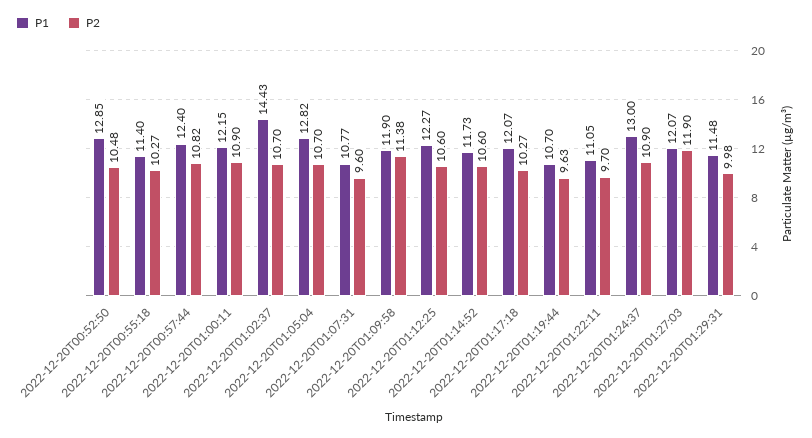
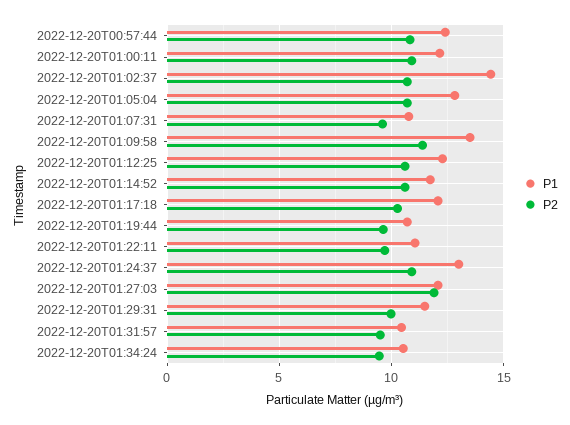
P1, 2022-12-20T00:52:50: 12.85 -> none
P2, 2022-12-20T00:52:50: 10.48 -> none
P1, 2022-12-20T00:55:18: 11.4 -> none
P2, 2022-12-20T00:55:18: 10.27 -> none
P1, 2022-12-20T01:09:58: 11.9 -> 13.5
P1, 2022-12-20T01:31:57: none -> 10.5
P2, 2022-12-20T01:31:57: none -> 9.5
P1, 2022-12-20T01:34:24: none -> 10.5
P2, 2022-12-20T01:34:24: none -> 9.5

